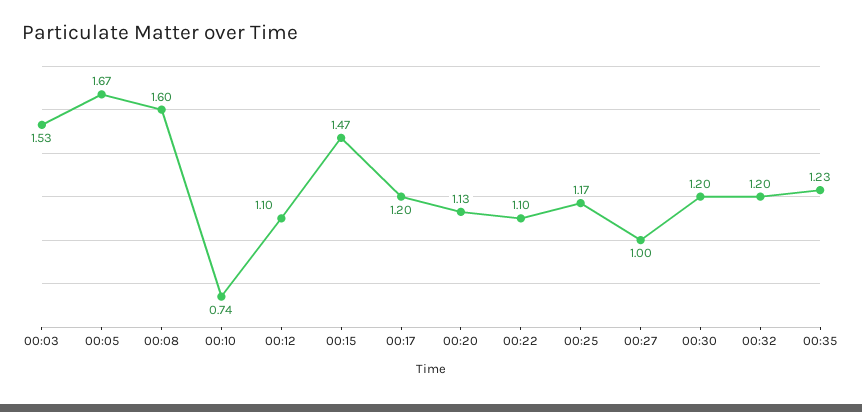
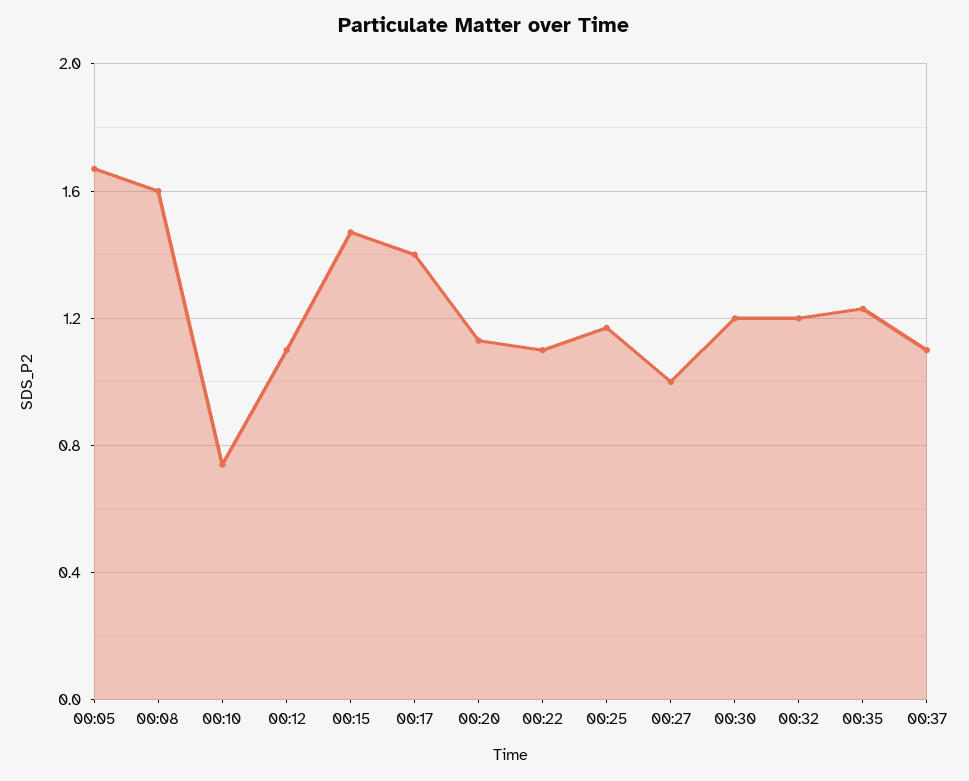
00:03: 1.53 -> none
00:17: 1.2 -> 1.4
00:37: none -> 1.1

